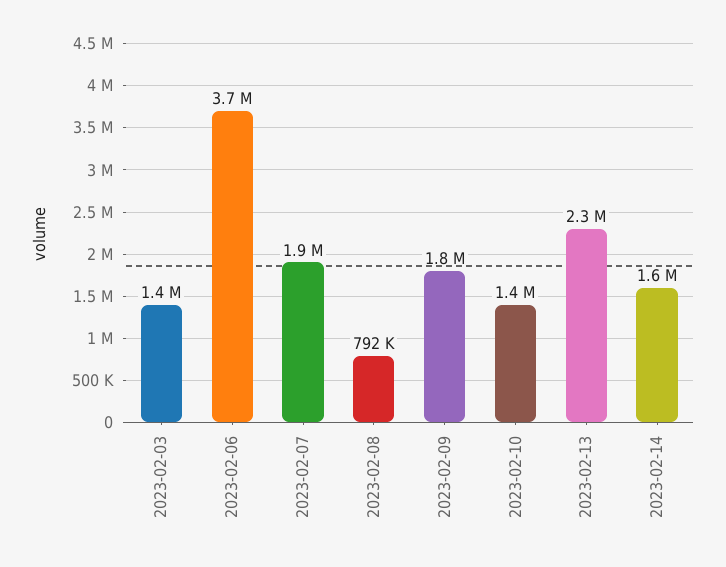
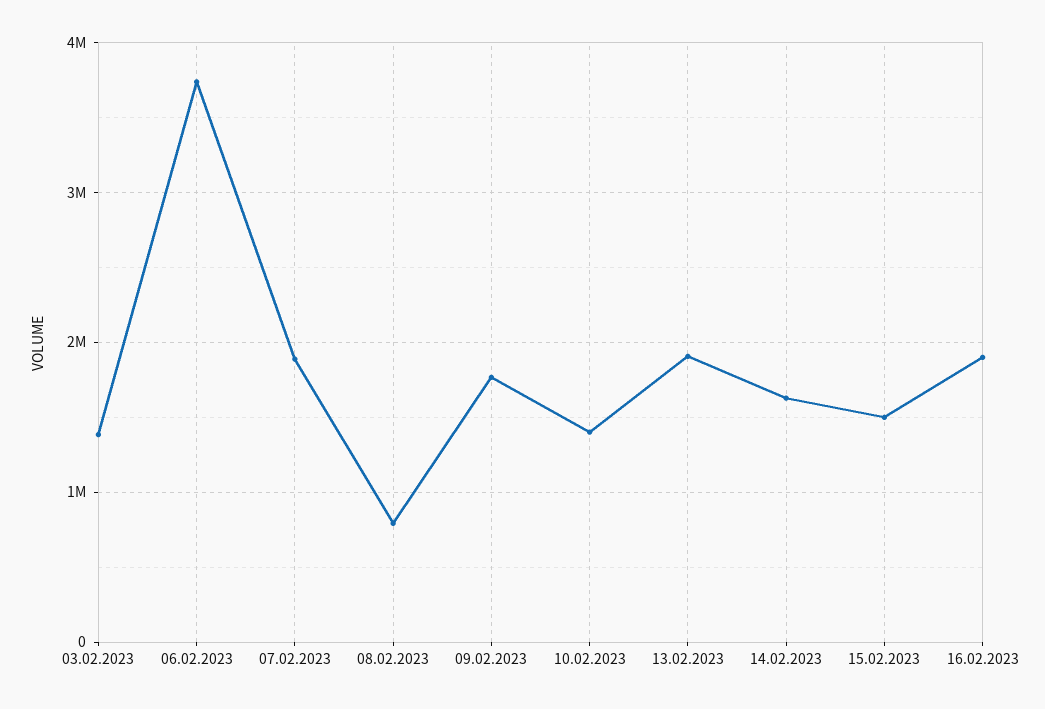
2023-02-13: 2300000 -> 1900000
15.02.2023: none -> 1500000
16.02.2023: none -> 1900000

